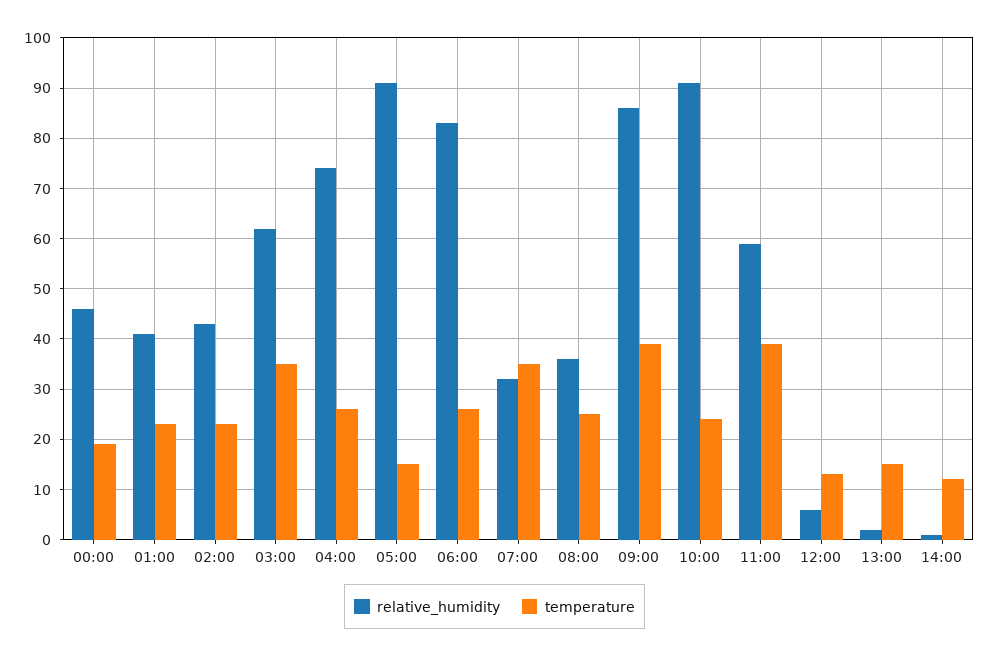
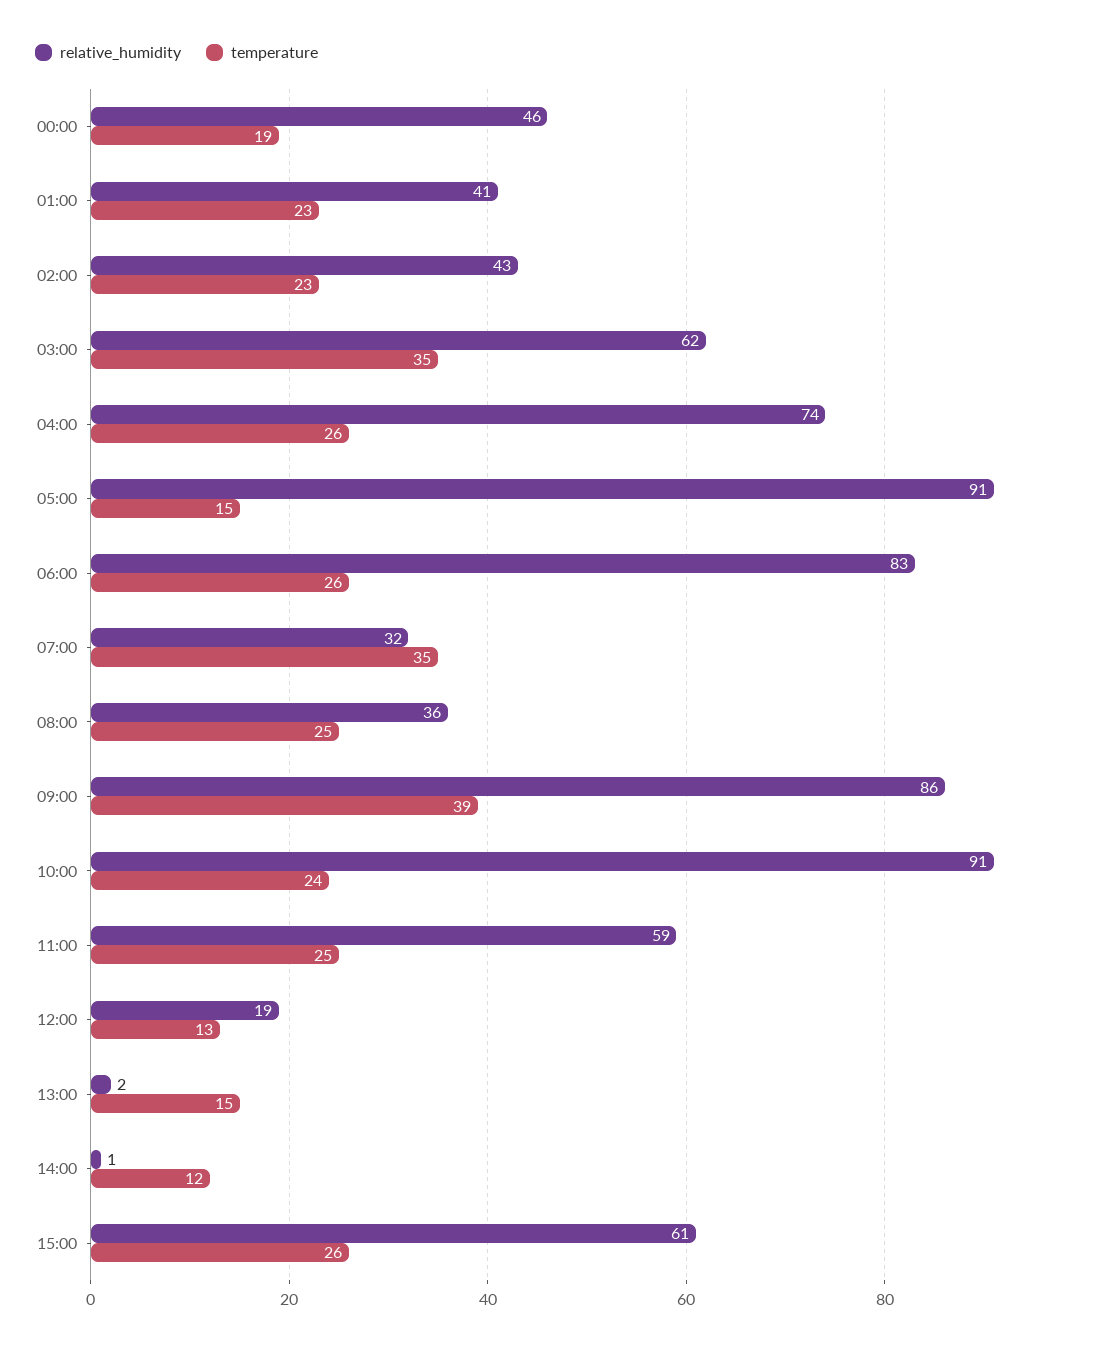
temperature, 11:00: 40 -> 25
relative_humidity, 12:00: 5 -> 19
relative_humidity, 15:00: none -> 61
temperature, 15:00: none -> 26

